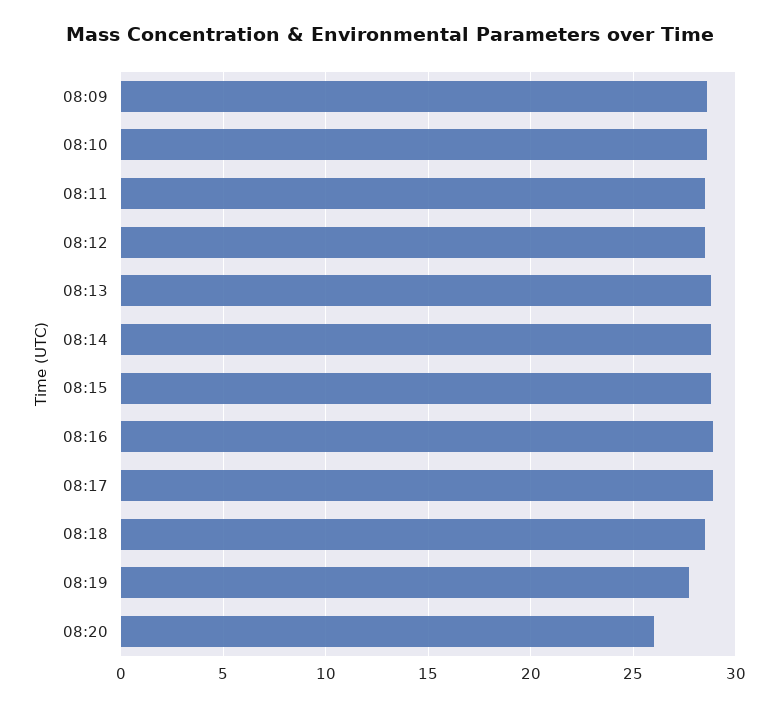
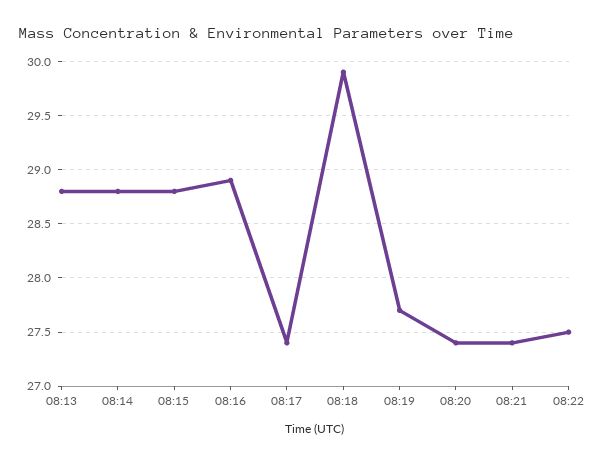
08:09: 28.5 -> none
08:10: 28.5 -> none
08:11: 28.5 -> none
08:12: 28.5 -> none
08:17: 29 -> 27.4
08:18: 28.5 -> 29.9
08:20: 26 -> 27.4
08:21: none -> 27.4
08:22: none -> 27.5

